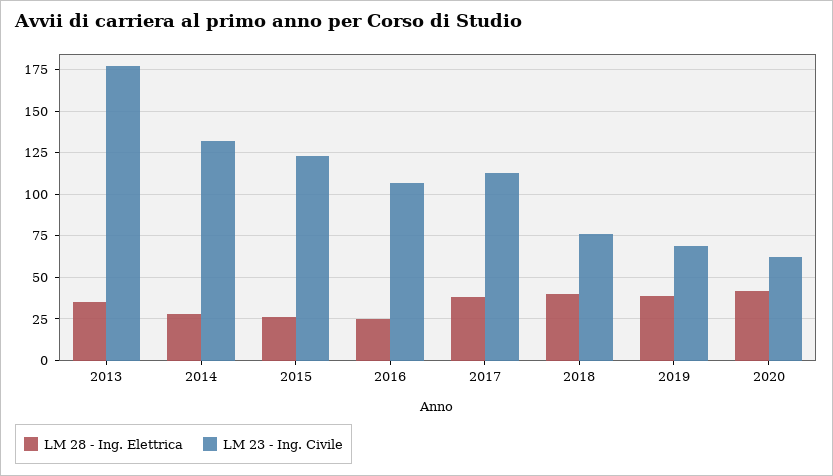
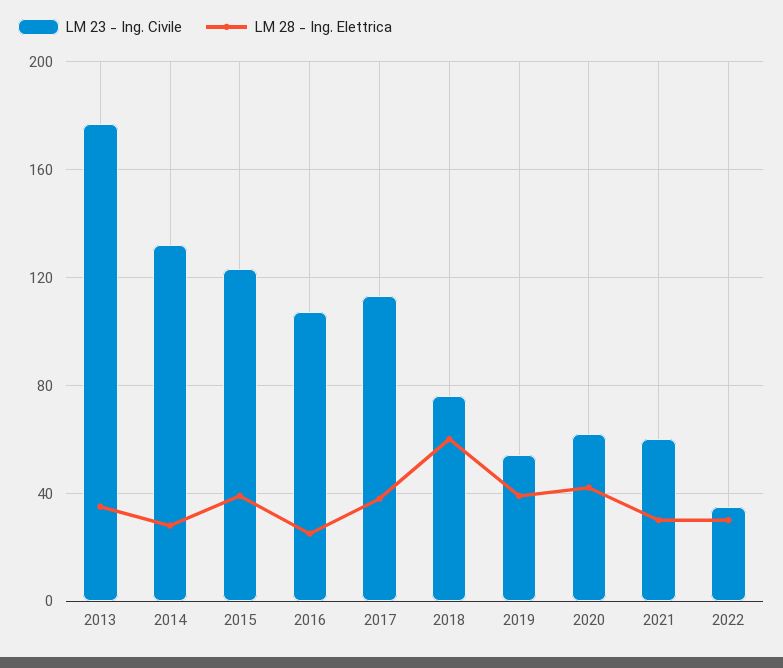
LM 28 - Ing. Elettrica, 2015: 25 -> 40
LM 28 - Ing. Elettrica, 2018: 40 -> 60
LM 23 - Ing. Civile, 2019: 70 -> 55
LM 23 - Ing. Civile, 2021: none -> 60
LM 28 - Ing. Elettrica, 2021: none -> 30
LM 23 - Ing. Civile, 2022: none -> 35
LM 28 - Ing. Elettrica, 2022: none -> 30

